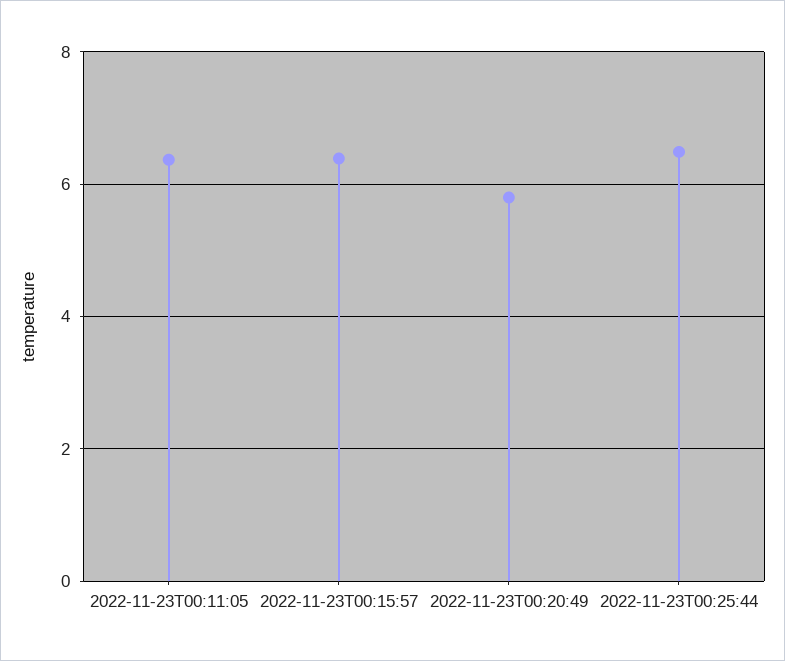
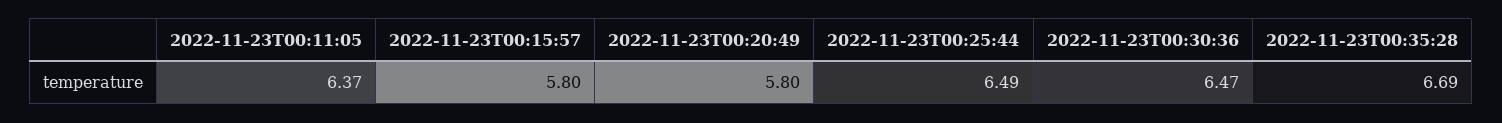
2022-11-23T00:15:57: 6.4 -> 5.8
2022-11-23T00:30:36: none -> 6.47
2022-11-23T00:35:28: none -> 6.69

